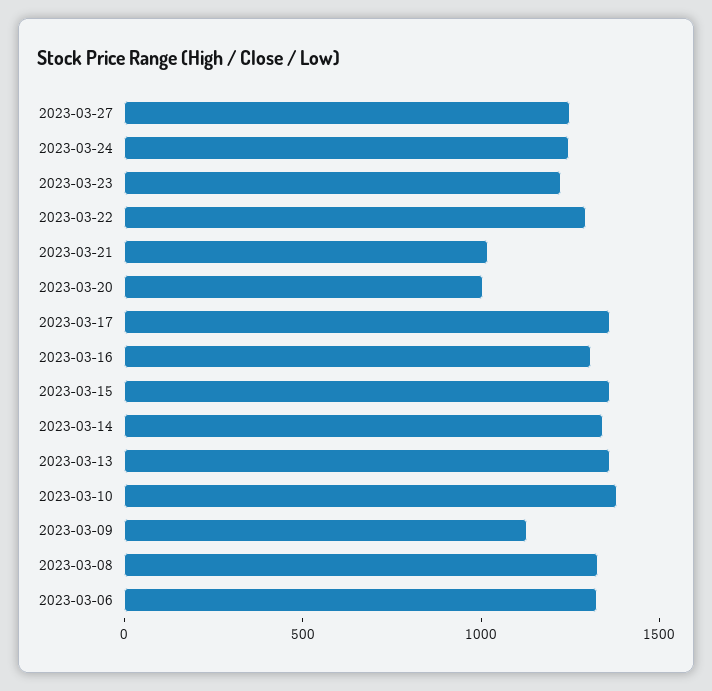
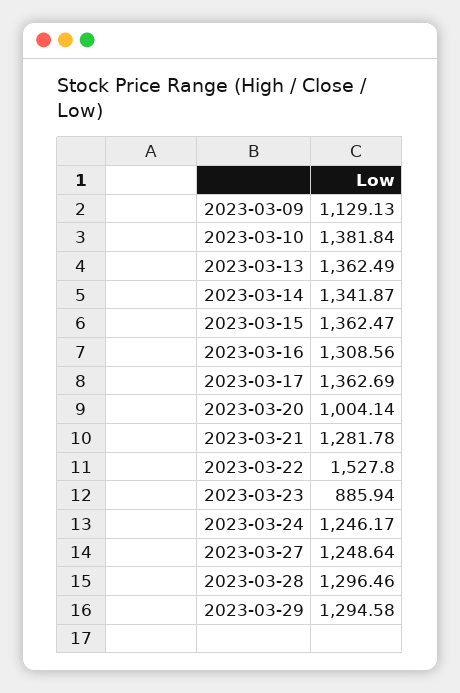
2023-03-23: 1200 -> 885.94
2023-03-22: 1300 -> 1527.8
2023-03-21: 1000 -> 1281.78
2023-03-08: 1300 -> none
2023-03-06: 1300 -> none
2023-03-28: none -> 1296.46
2023-03-29: none -> 1294.58

